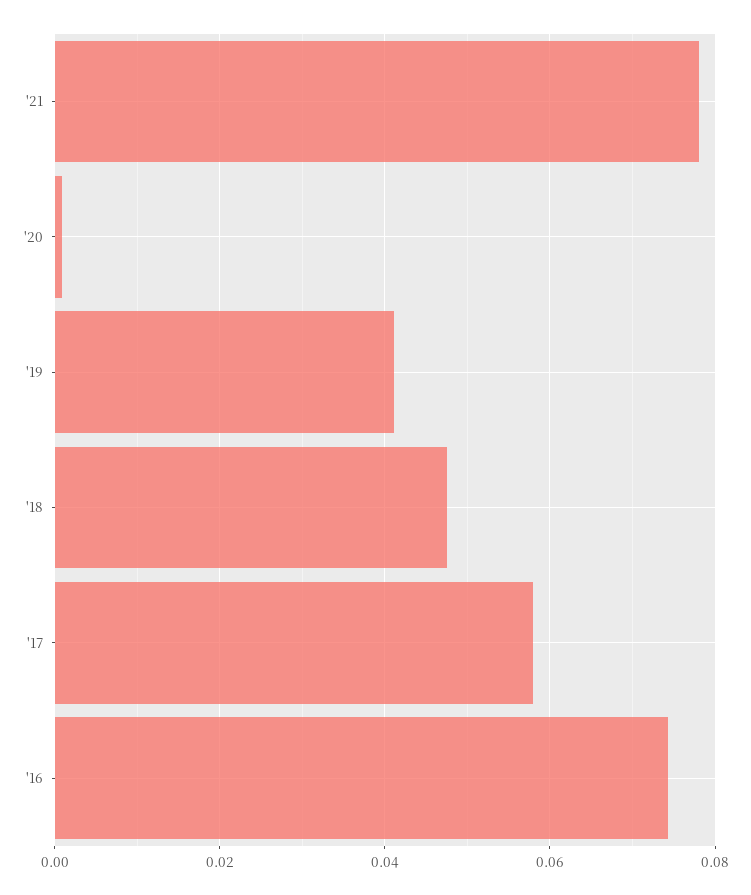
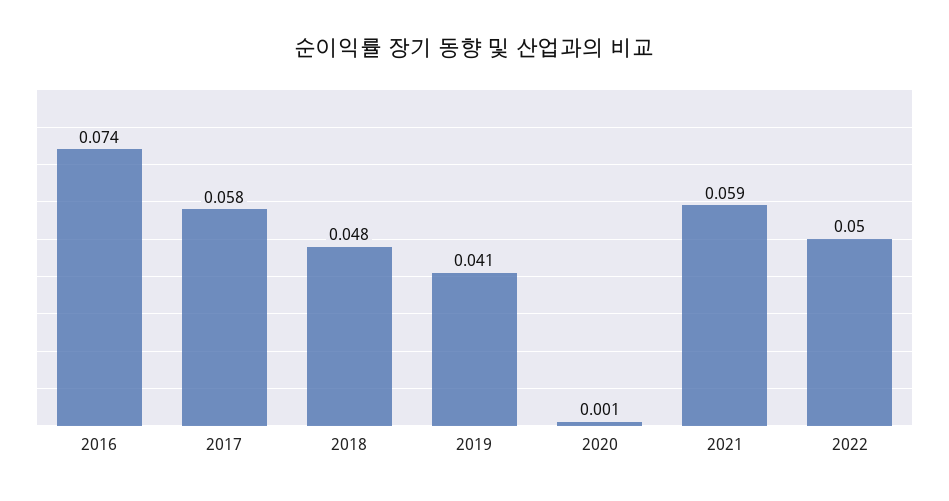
'21: 0.078 -> 0.059
2022: none -> 0.05

